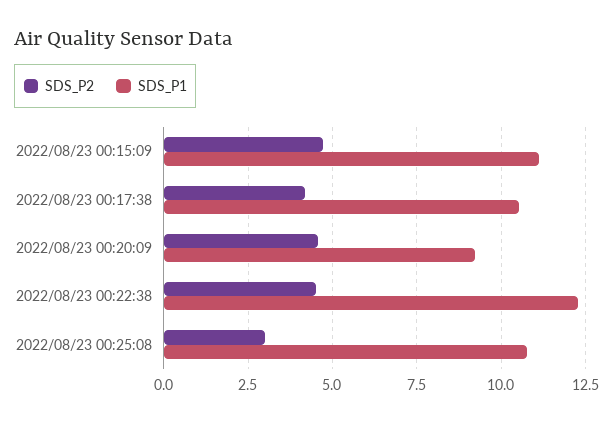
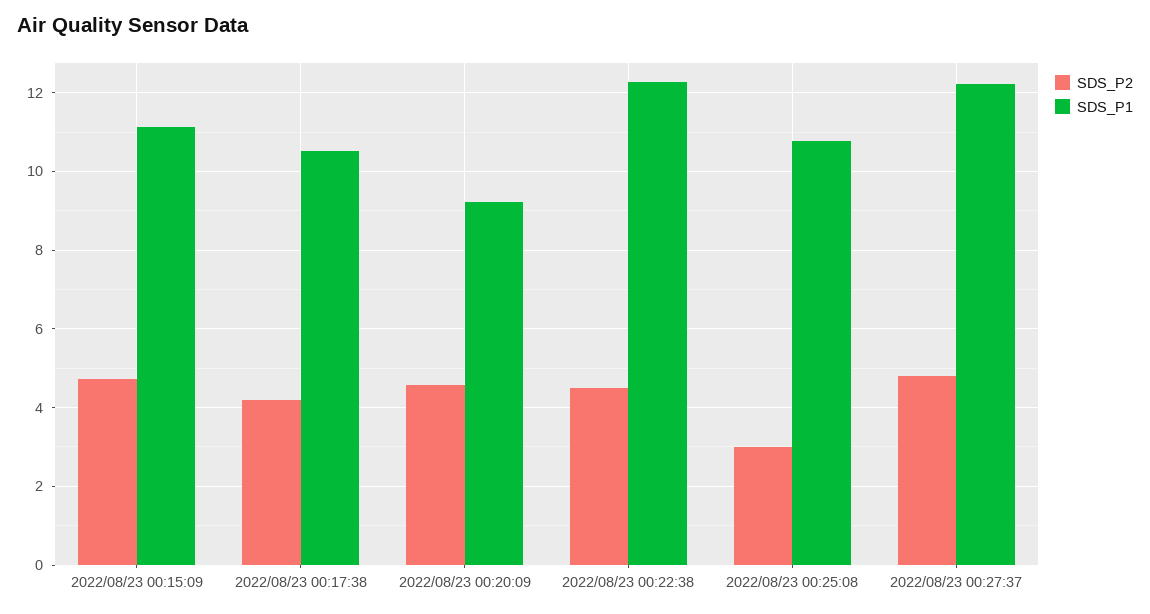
SDS_P2, 2022/08/23 00:27:37: none -> 4.8
SDS_P1, 2022/08/23 00:27:37: none -> 12.2

